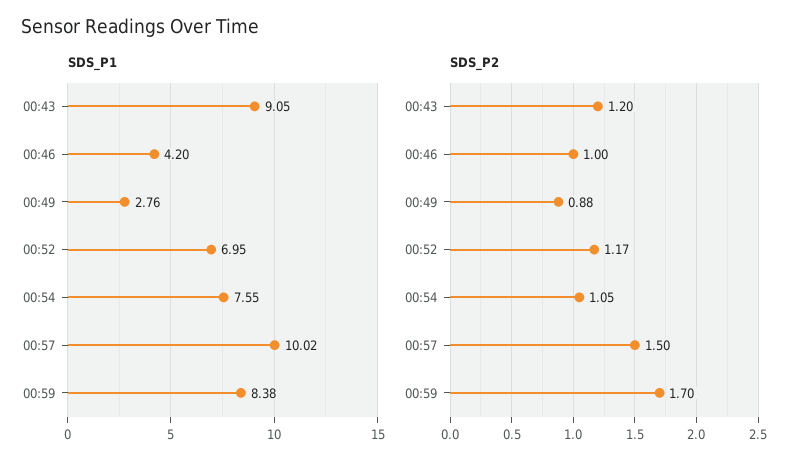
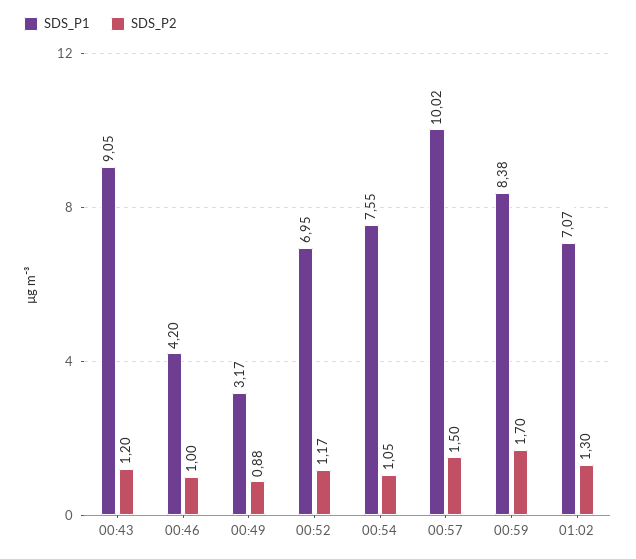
SDS_P1, 00:49: 2.76 -> 3.17
SDS_P1, 01:02: none -> 7.07
SDS_P2, 01:02: none -> 1.3

